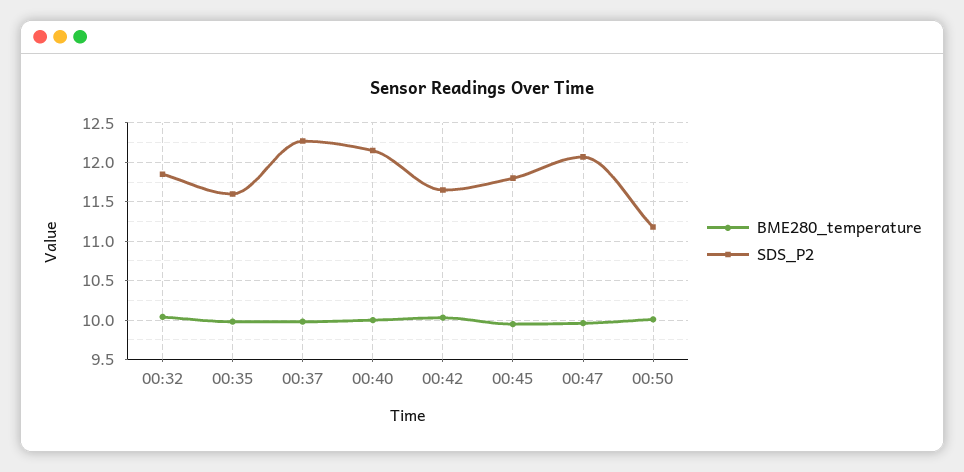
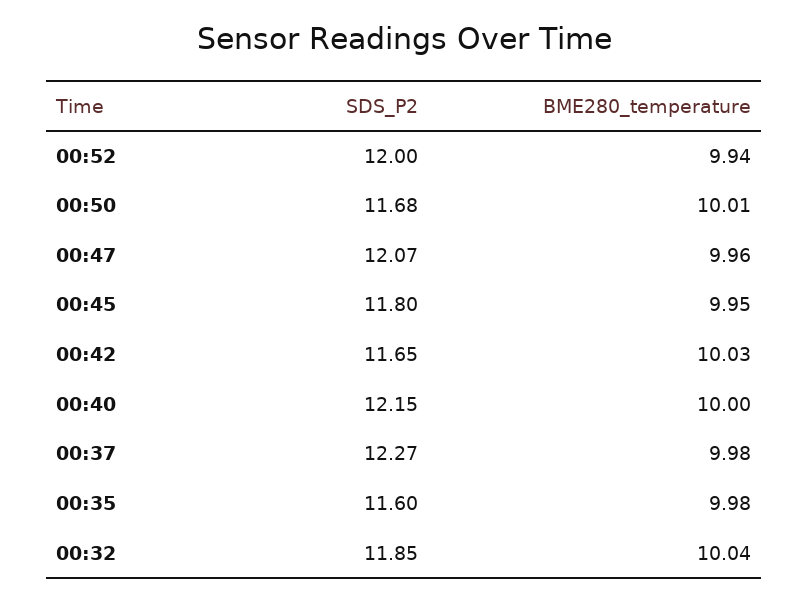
SDS_P2, 00:50: 11.2 -> 11.68
SDS_P2, 00:52: none -> 12
BME280_temperature, 00:52: none -> 9.94

